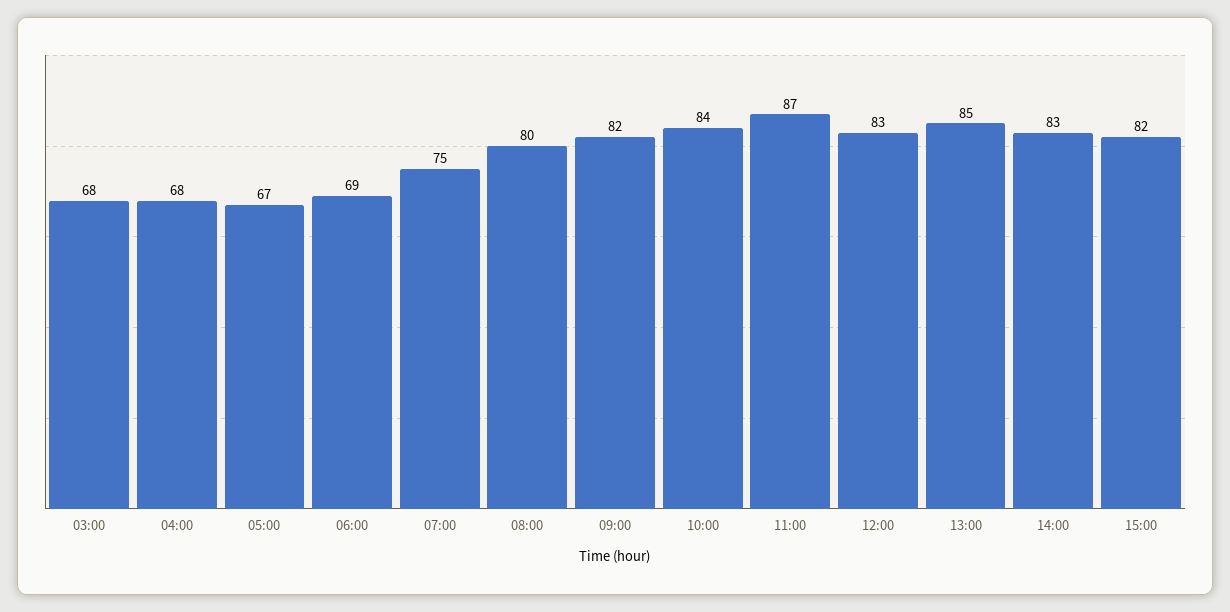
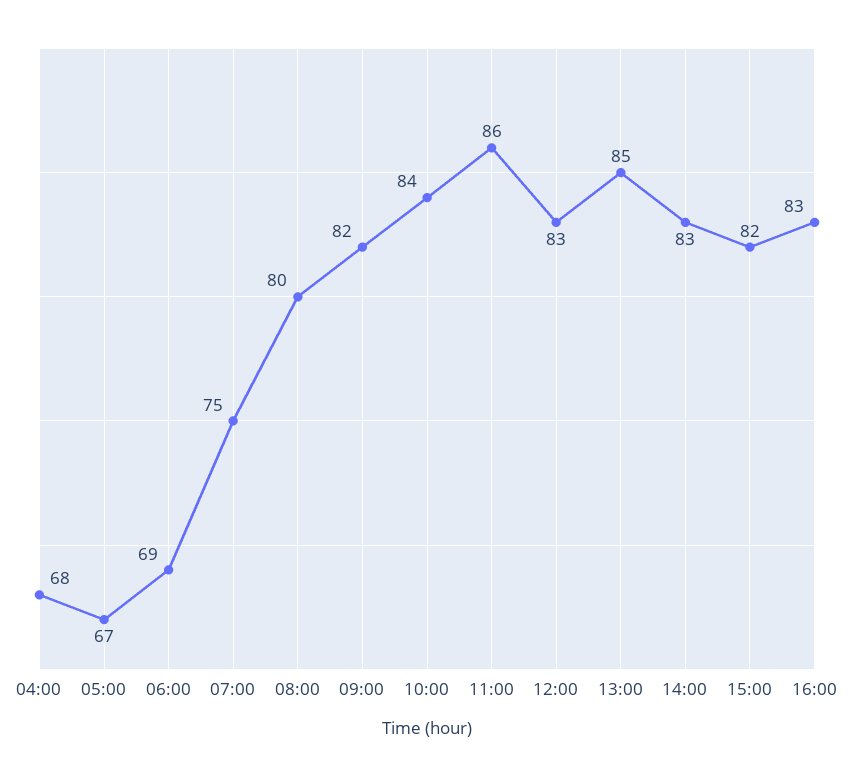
03:00: 68 -> none
11:00: 87 -> 86
16:00: none -> 83

